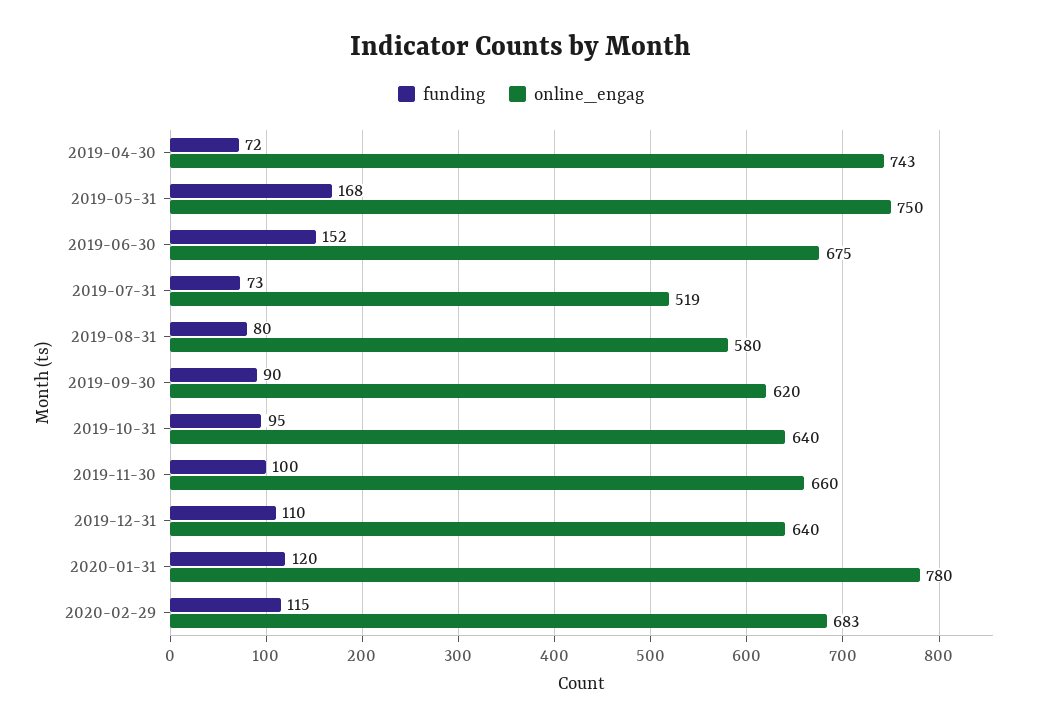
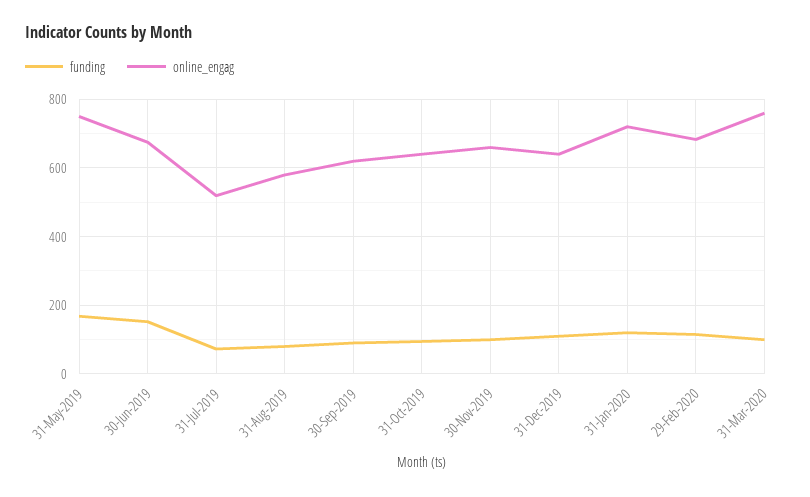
funding, 2019-04-30: 72 -> none
online_engag, 2019-04-30: 743 -> none
online_engag, 2020-01-31: 780 -> 720
funding, 31-Mar-2020: none -> 100
online_engag, 31-Mar-2020: none -> 760

